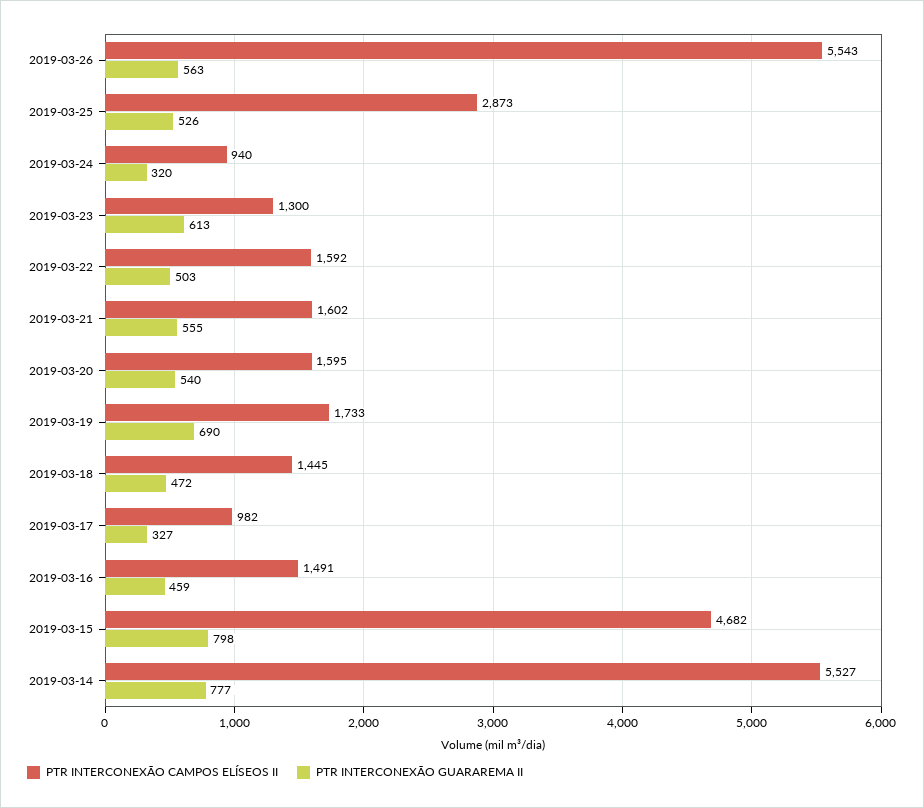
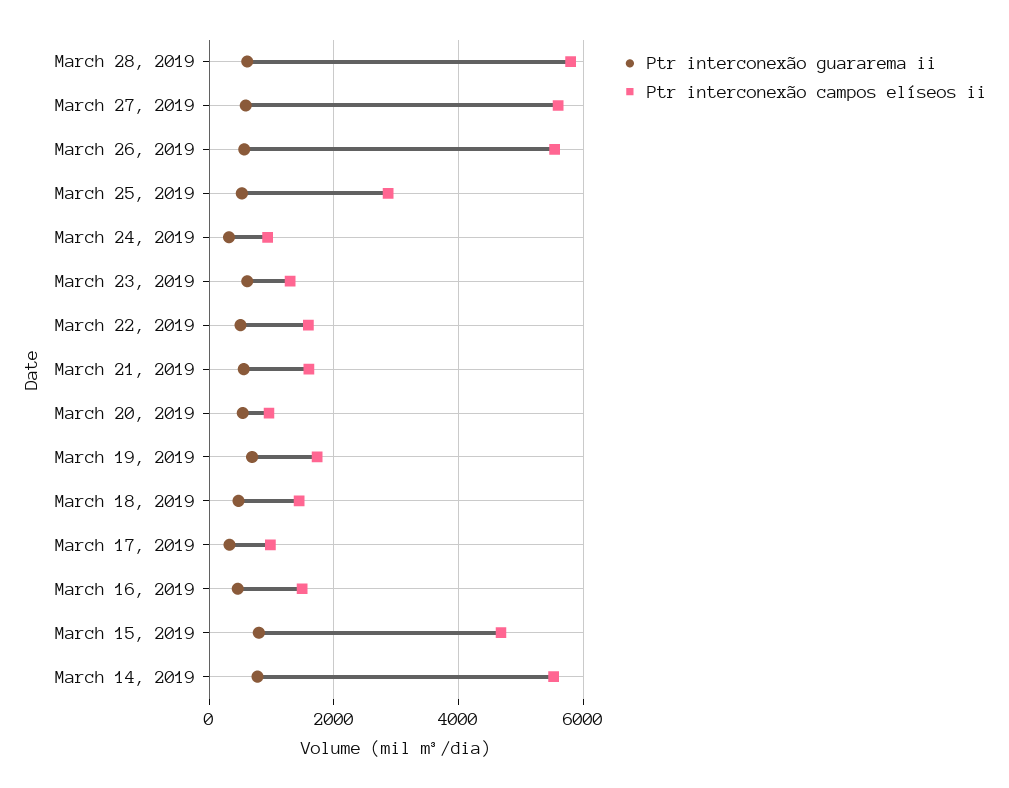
PTR INTERCONEXÃO CAMPOS ELÍSEOS II, 2019-03-20: 1595 -> 1000
PTR INTERCONEXÃO GUARAREMA II, March 28, 2019: none -> 600
PTR INTERCONEXÃO CAMPOS ELÍSEOS II, March 28, 2019: none -> 5800
PTR INTERCONEXÃO GUARAREMA II, March 27, 2019: none -> 600
PTR INTERCONEXÃO CAMPOS ELÍSEOS II, March 27, 2019: none -> 5600

